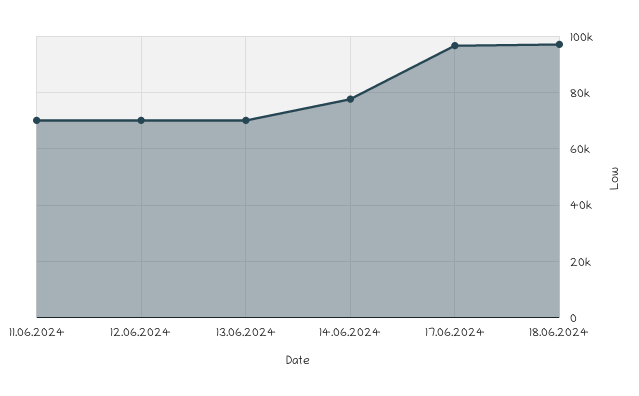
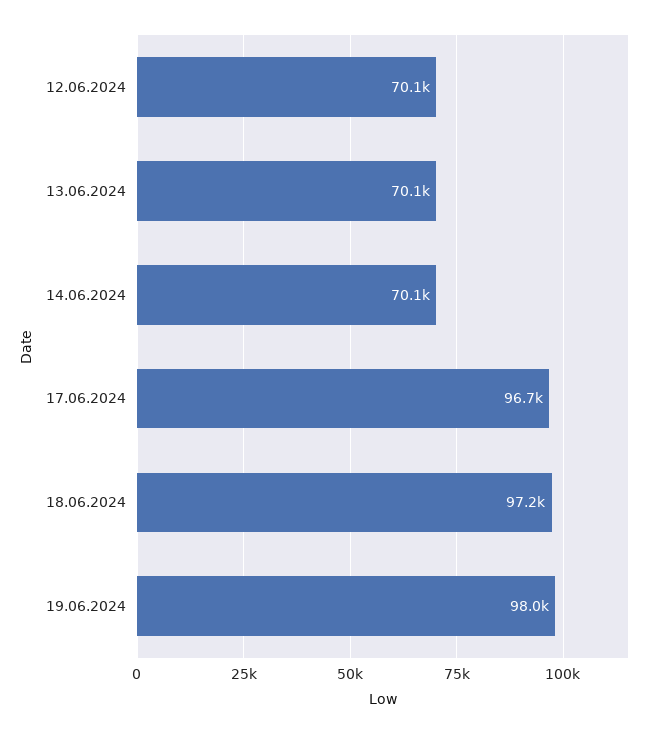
11.06.2024: 70000 -> none
14.06.2024: 77500 -> 70100
19.06.2024: none -> 98000

